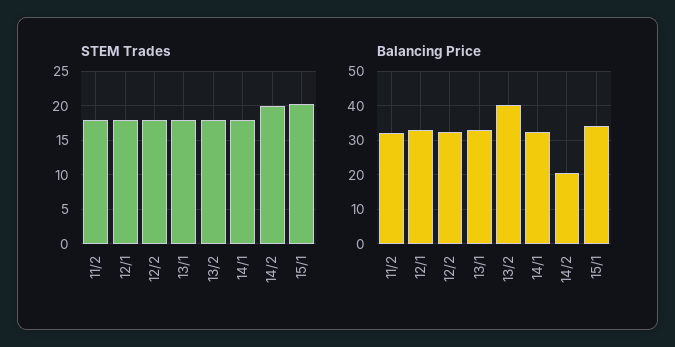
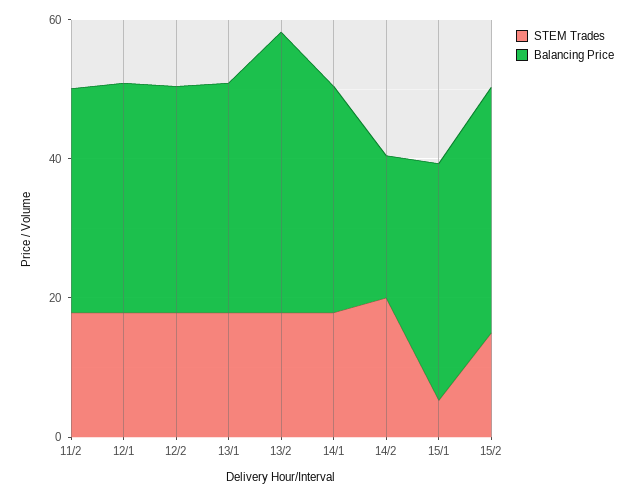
STEM Trades, 15/1: 20 -> 5
STEM Trades, 15/2: none -> 15
Balancing Price, 15/2: none -> 35

